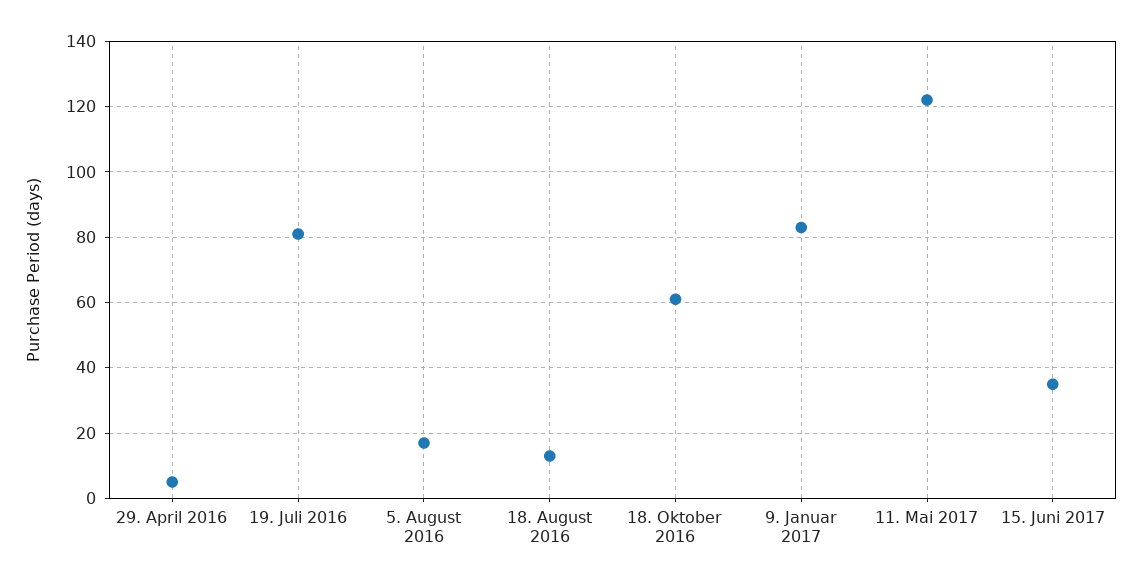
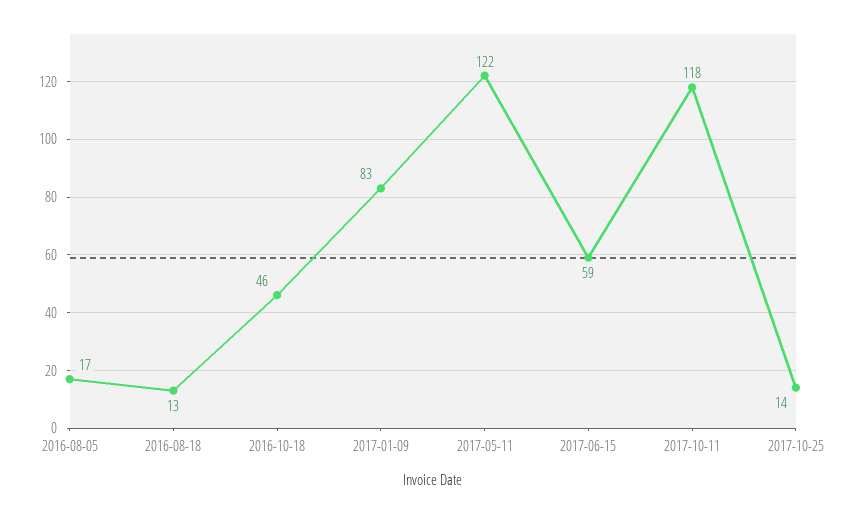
29. April 2016: 5 -> none
19. Juli 2016: 80 -> none
18. Oktober 2016: 60 -> 46
15. Juni 2017: 35 -> 59
2017-10-11: none -> 118
2017-10-25: none -> 14

